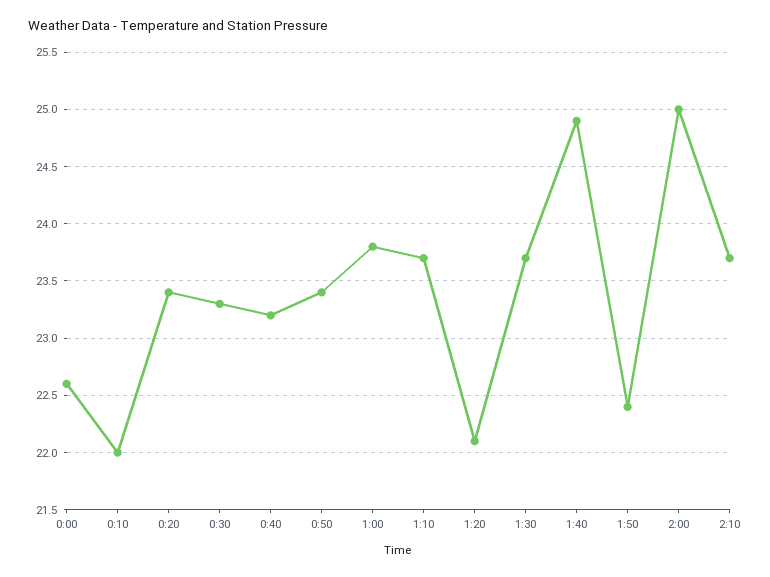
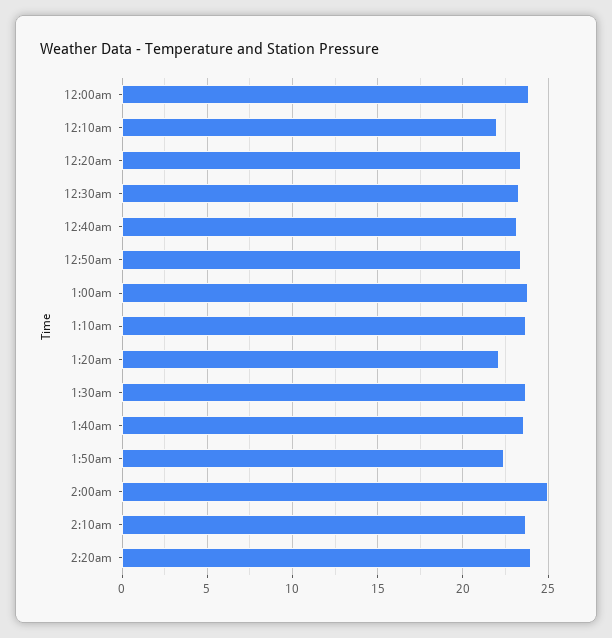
0:00: 22.6 -> 24
1:40: 24.9 -> 23.5
2:20am: none -> 24

